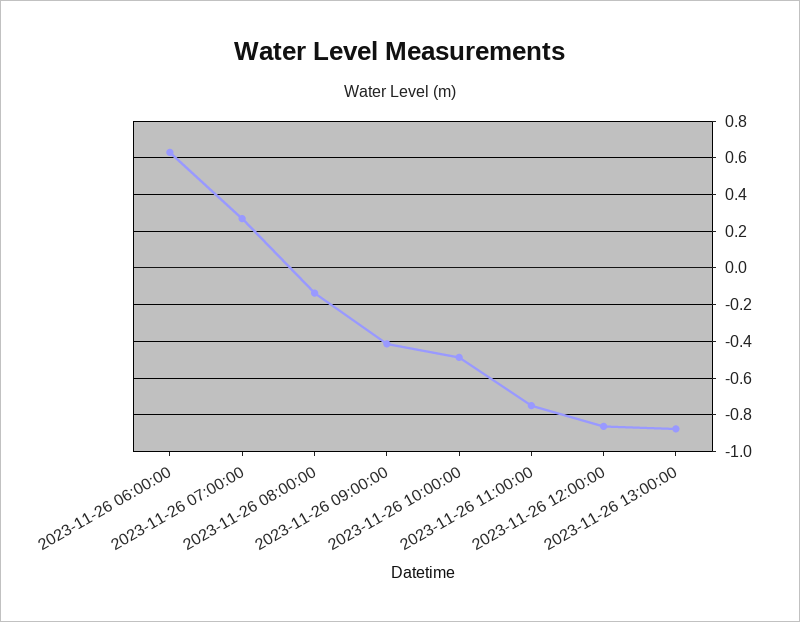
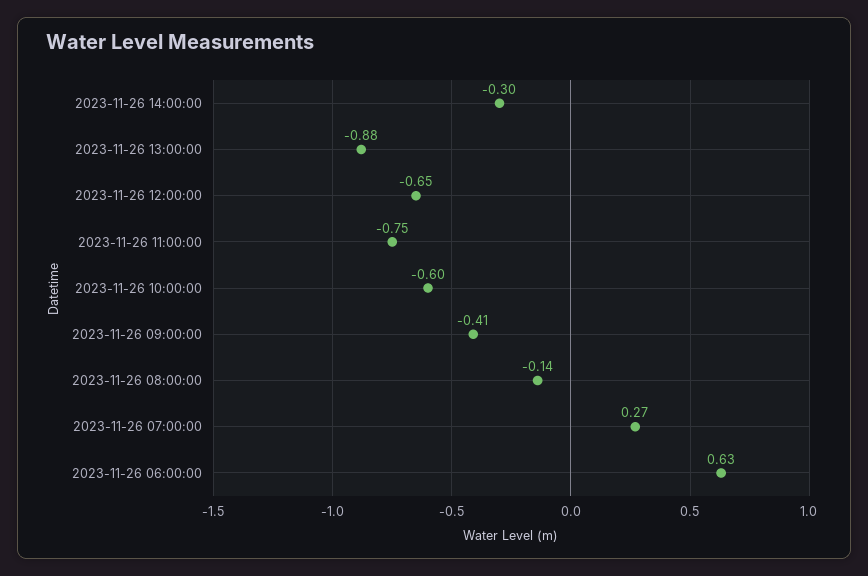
2023-11-26 10:00:00: -0.5 -> -0.6
2023-11-26 12:00:00: -0.85 -> -0.65
2023-11-26 14:00:00: none -> -0.3

